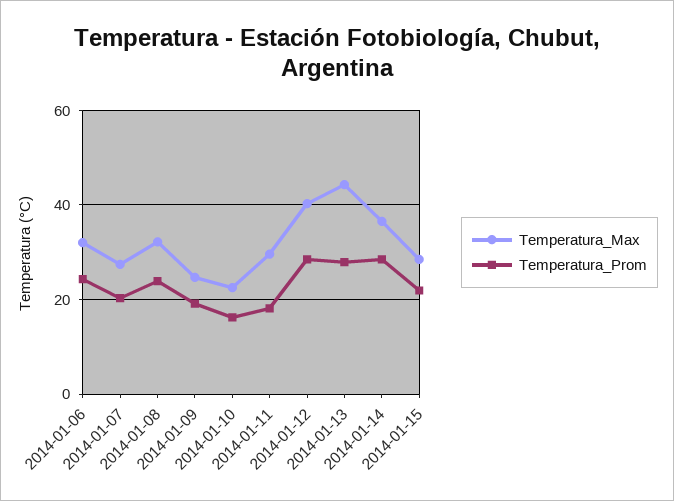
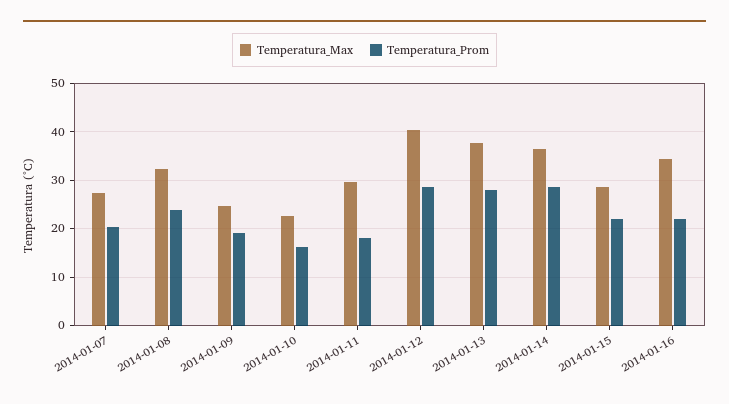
Temperatura_Max, 2014-01-06: 32 -> none
Temperatura_Prom, 2014-01-06: 24 -> none
Temperatura_Max, 2014-01-13: 44 -> 38
Temperatura_Max, 2014-01-16: none -> 34
Temperatura_Prom, 2014-01-16: none -> 22

